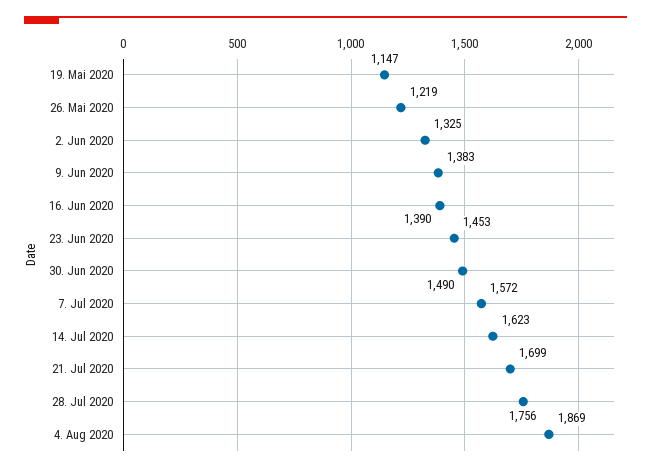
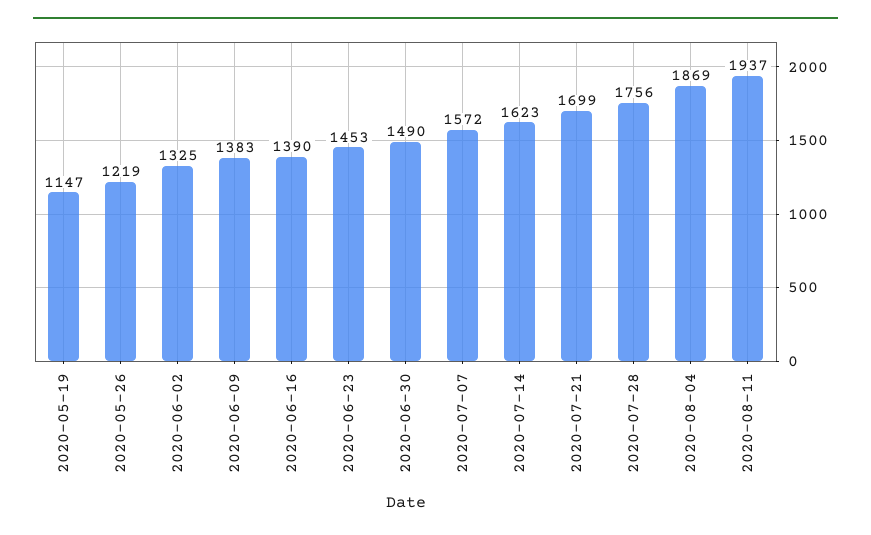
2020-08-11: none -> 1937

